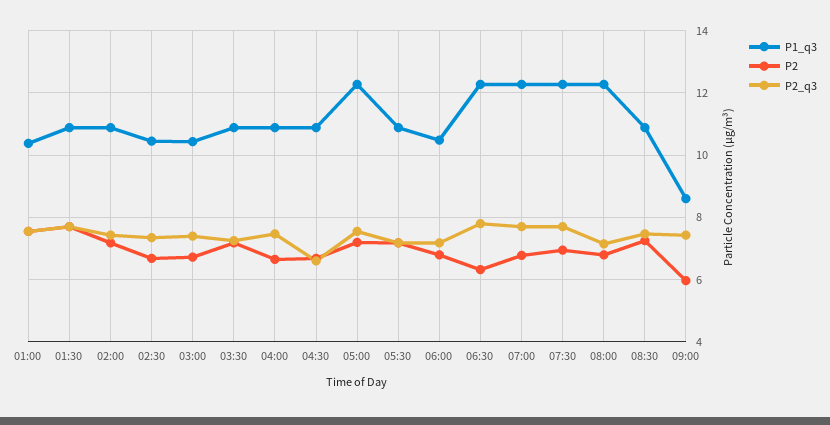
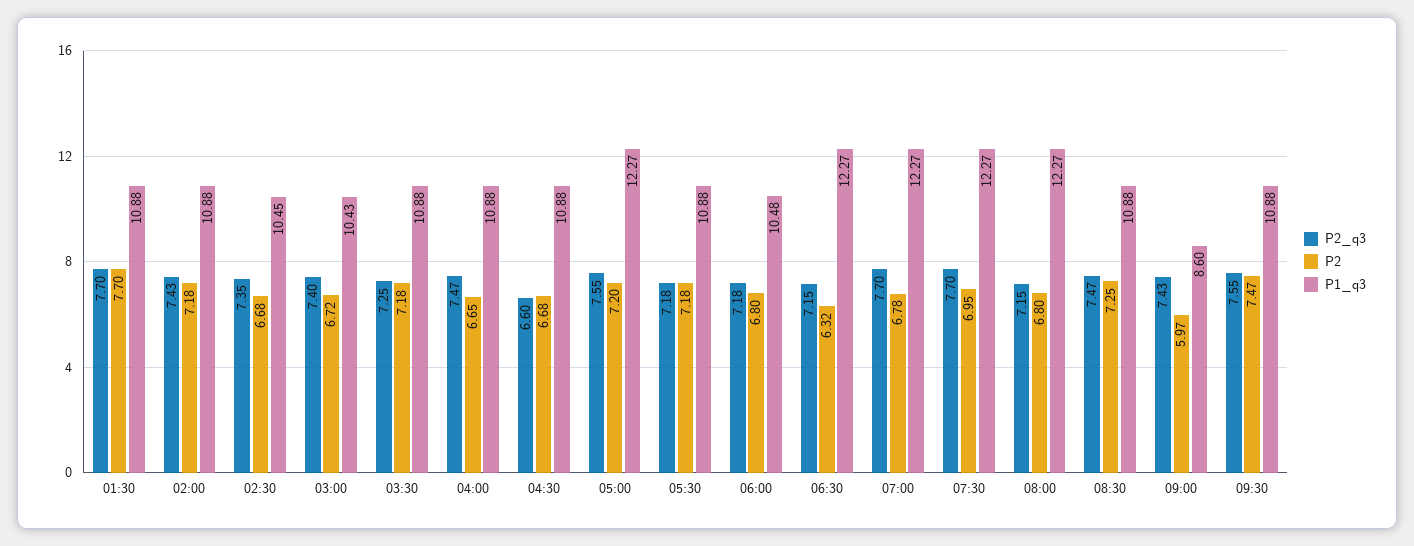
P1_q3, 01:00: 10.4 -> none
P2, 01:00: 7.6 -> none
P2_q3, 01:00: 7.6 -> none
P2_q3, 06:30: 7.8 -> 7.15
P2_q3, 09:30: none -> 7.55
P2, 09:30: none -> 7.47
P1_q3, 09:30: none -> 10.88

